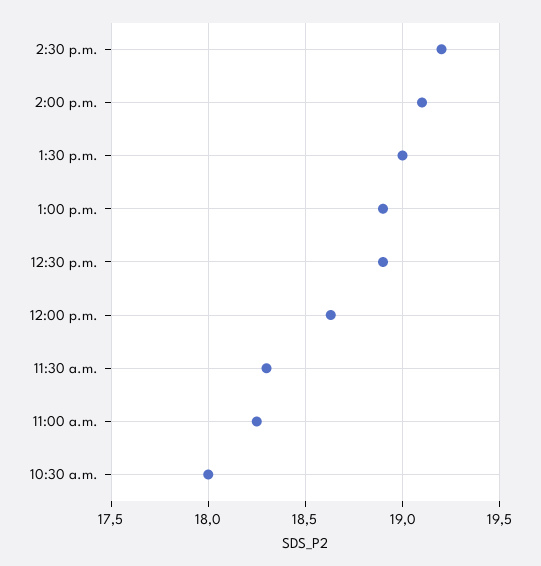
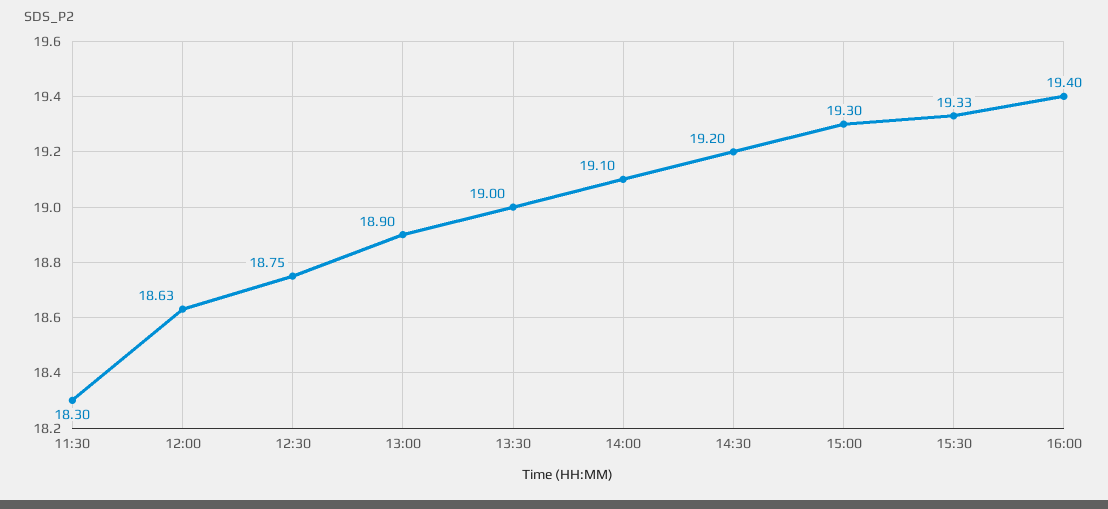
12:30 p.m.: 18.9 -> 18.75
11:00 a.m.: 18.25 -> none
10:30 a.m.: 18 -> none
15:00: none -> 19.3
15:30: none -> 19.33
16:00: none -> 19.4

